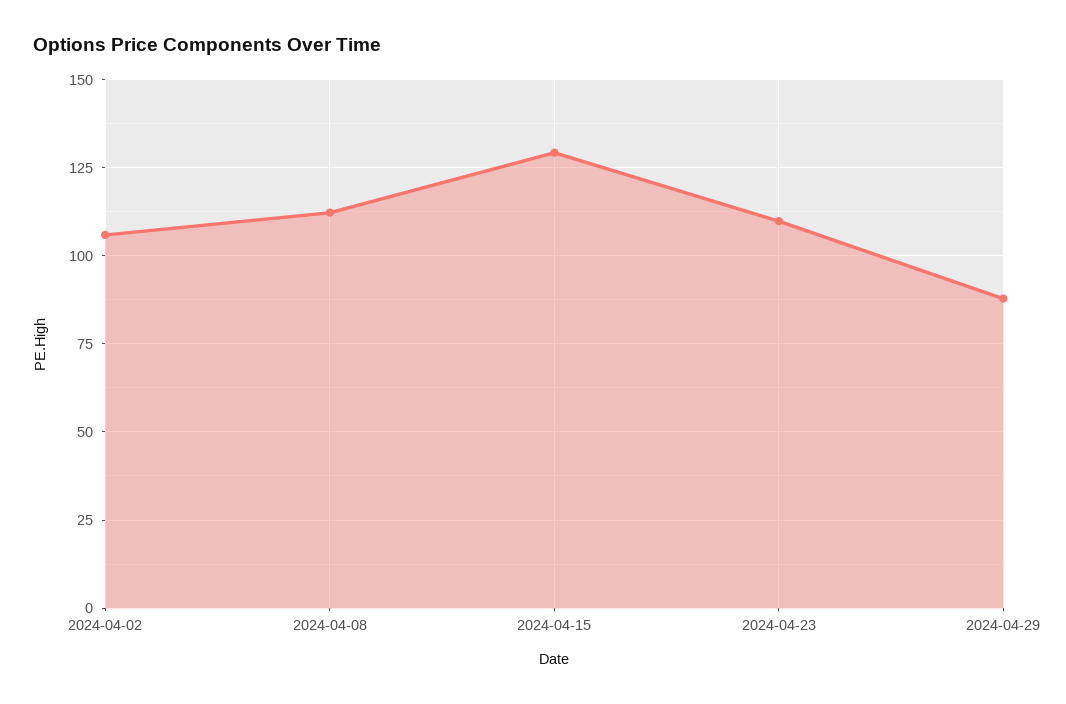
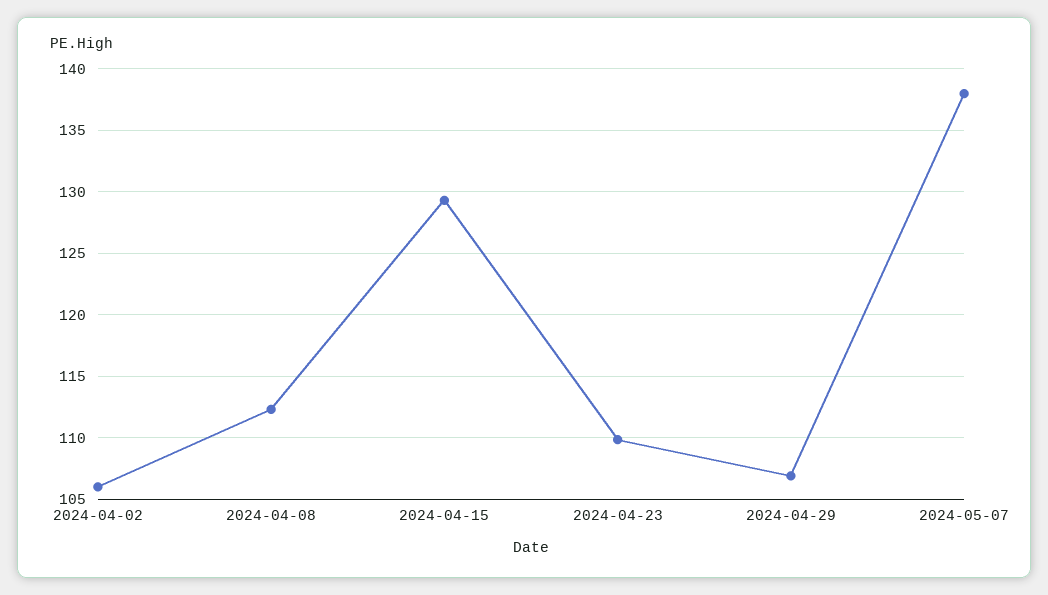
2024-04-29: 87.5 -> 107
2024-05-07: none -> 138

